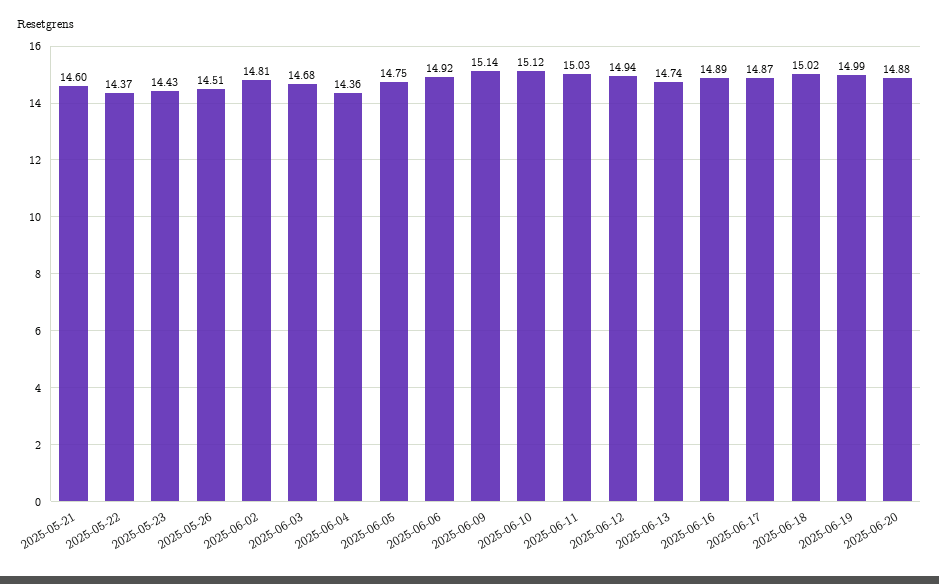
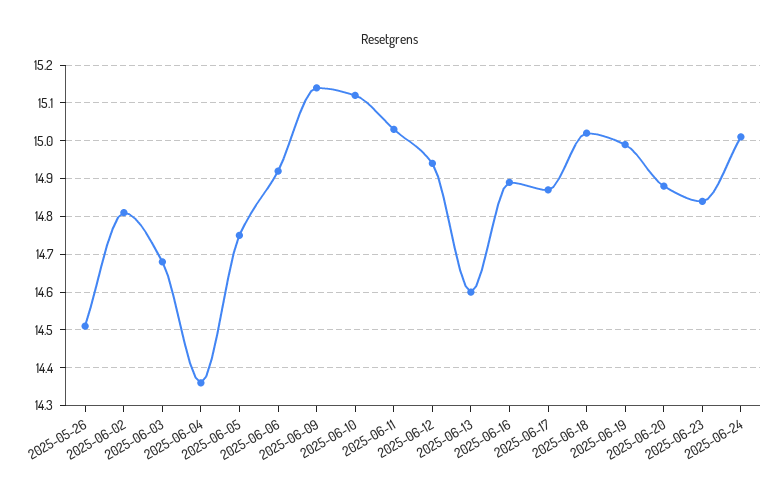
2025-05-21: 14.6 -> none
2025-05-22: 14.37 -> none
2025-05-23: 14.43 -> none
2025-06-13: 14.74 -> 14.6
2025-06-23: none -> 14.85
2025-06-24: none -> 15

